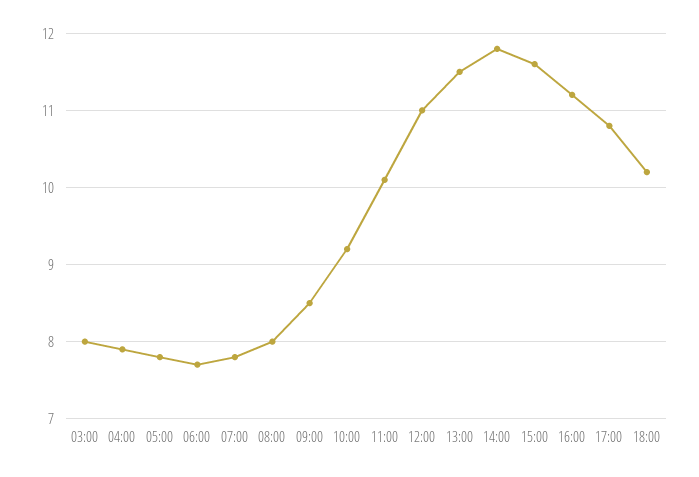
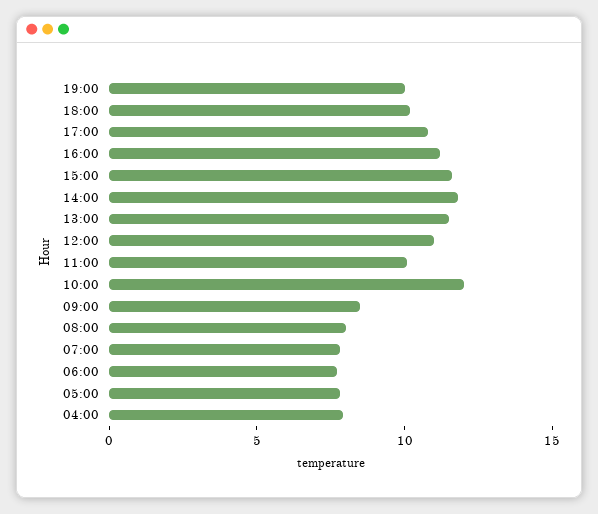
03:00: 8 -> none
10:00: 9.2 -> 12
19:00: none -> 10

